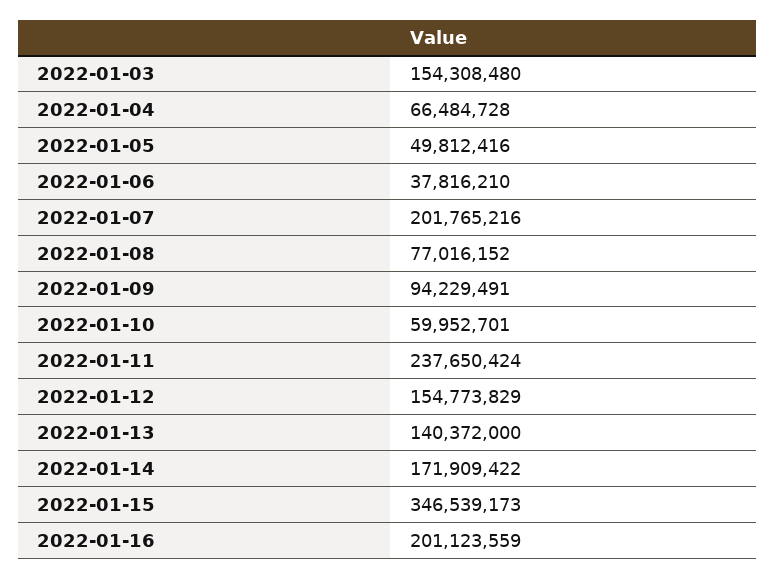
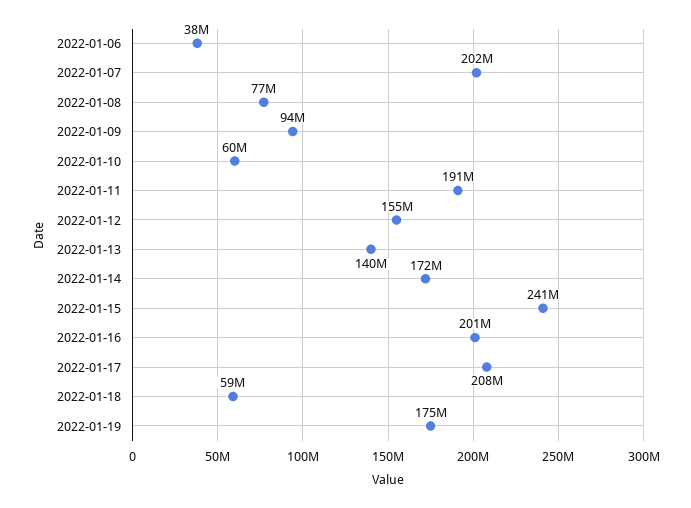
2022-01-03: 154308480 -> none
2022-01-04: 66484728 -> none
2022-01-05: 49812416 -> none
2022-01-11: 237650424 -> 191000000
2022-01-15: 346539173 -> 241000000
2022-01-17: none -> 208000000
2022-01-18: none -> 59000000
2022-01-19: none -> 175000000

